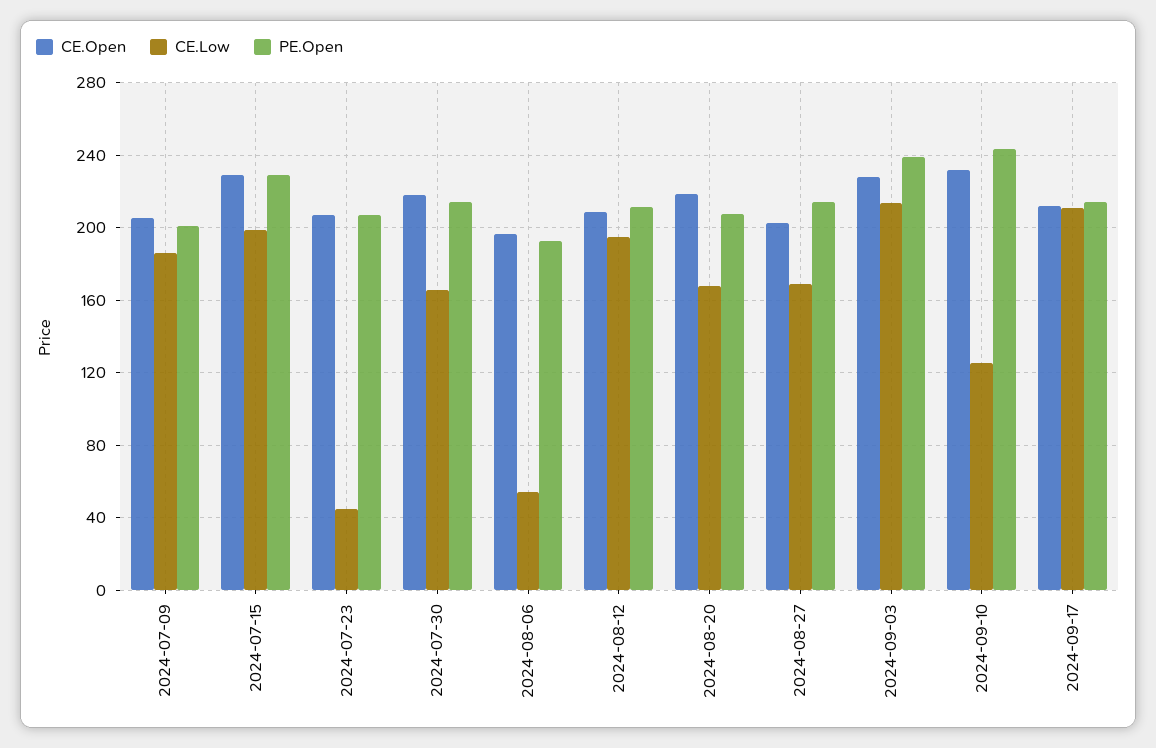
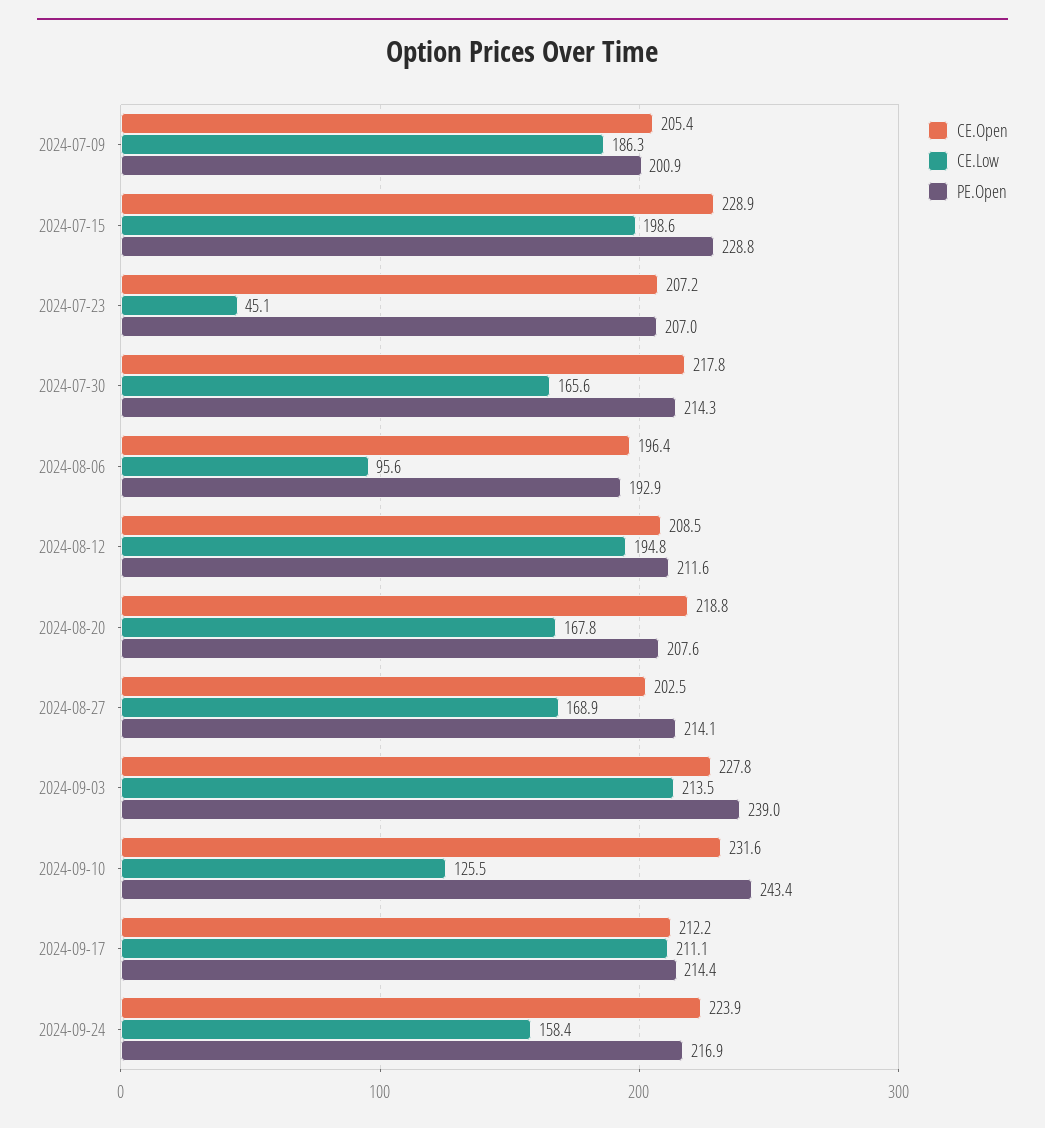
CE.Low, 2024-08-06: 55 -> 95.6
CE.Open, 2024-09-24: none -> 223.9
CE.Low, 2024-09-24: none -> 158.4
PE.Open, 2024-09-24: none -> 216.9

